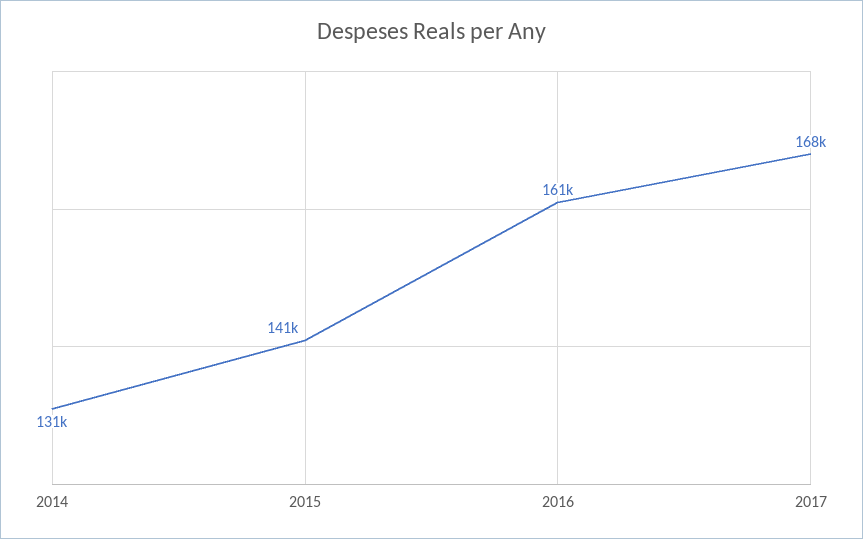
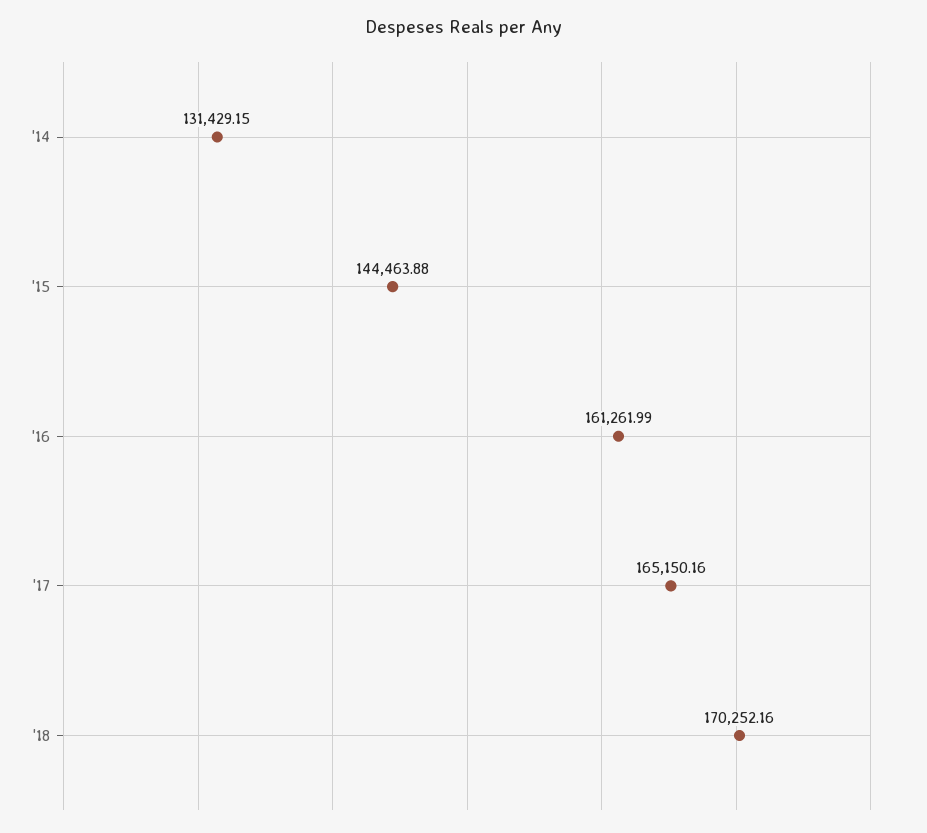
2015: 141000 -> 144463.88
2017: 168000 -> 165150.16
'18: none -> 170252.16

